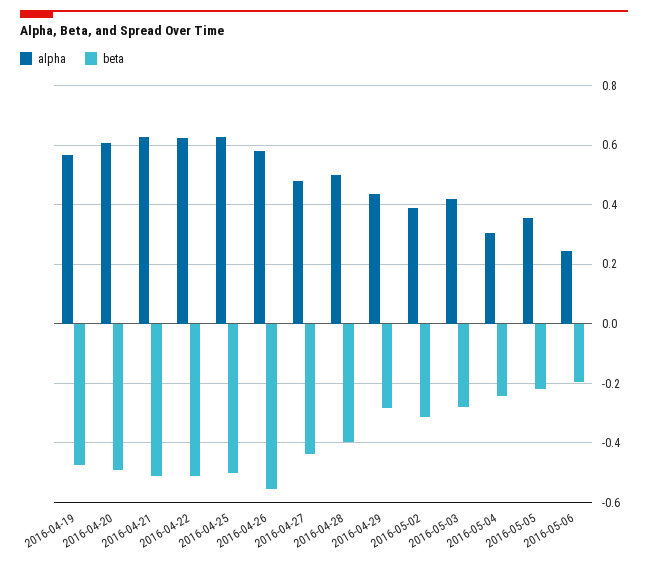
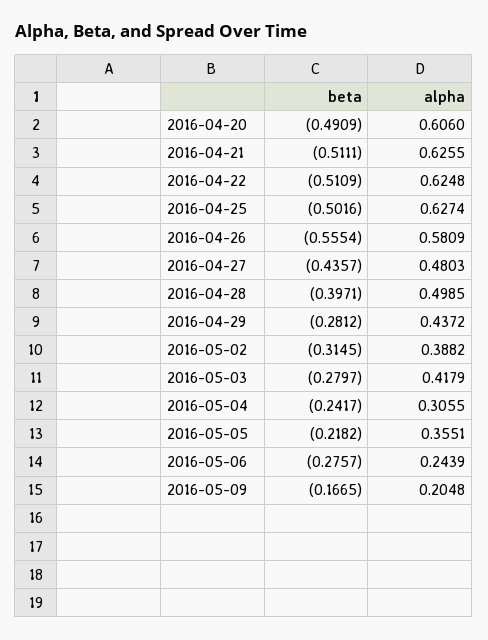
alpha, 2016-04-19: 0.575 -> none
beta, 2016-04-19: -0.475 -> none
beta, 2016-05-06: -0.2 -> -0.2757
beta, 2016-05-09: none -> -0.1665
alpha, 2016-05-09: none -> 0.2048

